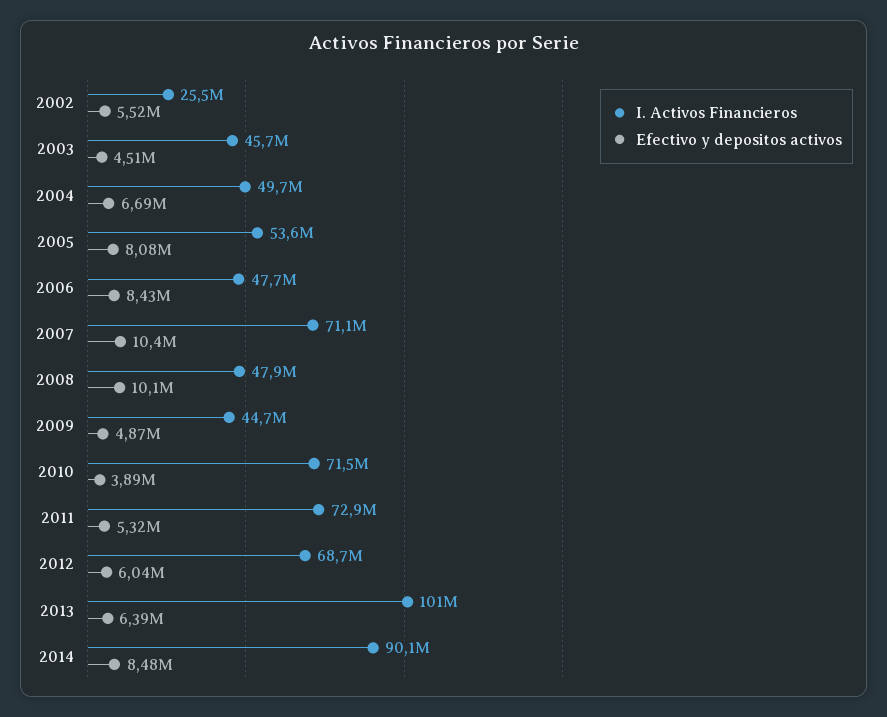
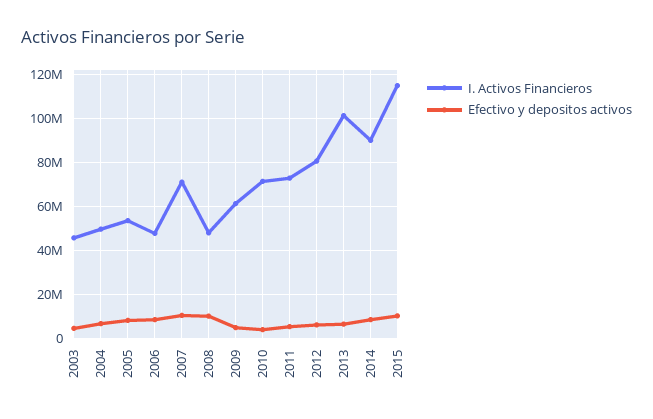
I. Activos Financieros, 2002: 25500000 -> none
Efectivo y depositos activos, 2002: 5520000 -> none
I. Activos Financieros, 2009: 44700000 -> 60000000
I. Activos Financieros, 2012: 68700000 -> 80000000
I. Activos Financieros, 2015: none -> 115000000
Efectivo y depositos activos, 2015: none -> 10000000

